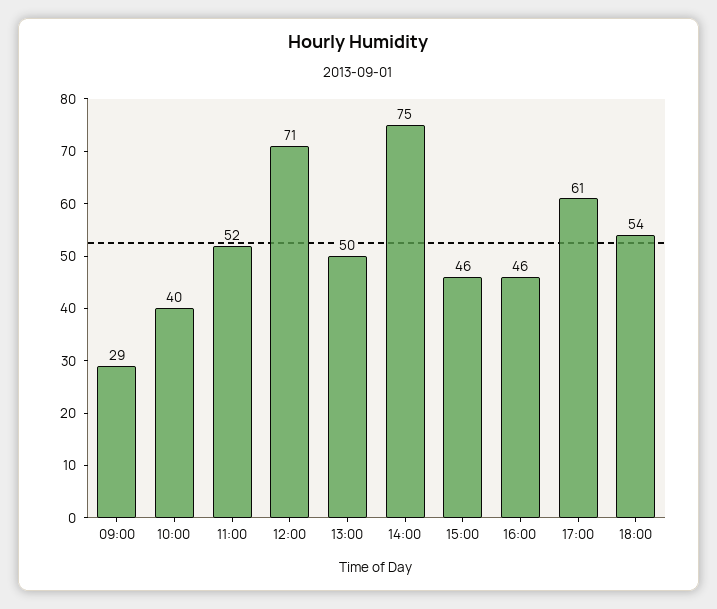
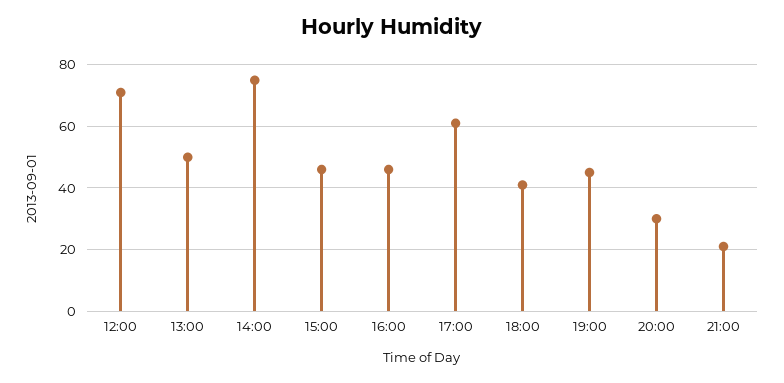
09:00: 29 -> none
10:00: 40 -> none
11:00: 52 -> none
18:00: 54 -> 40
19:00: none -> 45
20:00: none -> 30
21:00: none -> 20

